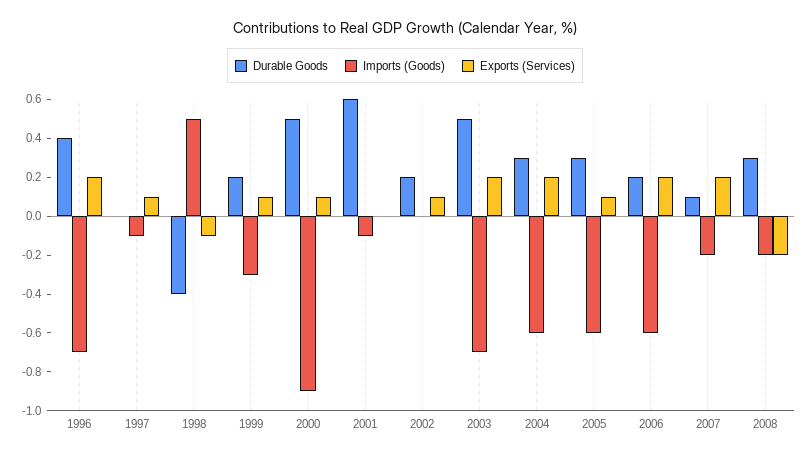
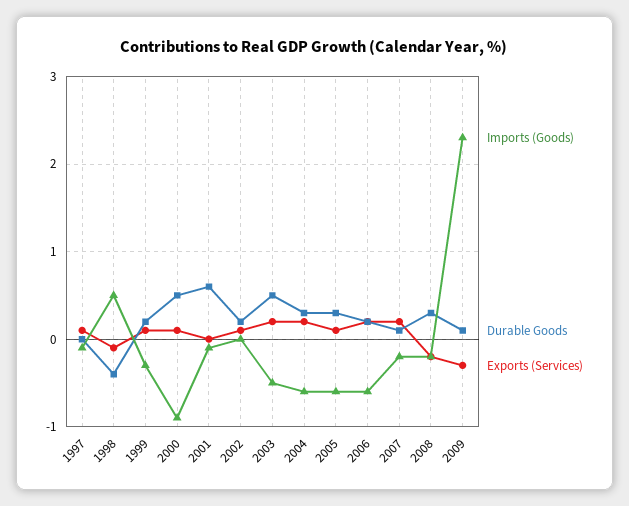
Durable Goods, 1996: 0.4 -> none
Imports (Goods), 1996: -0.7 -> none
Exports (Services), 1996: 0.2 -> none
Imports (Goods), 2003: -0.7 -> -0.5
Imports (Goods), 2009: none -> 2.3
Durable Goods, 2009: none -> 0.1
Exports (Services), 2009: none -> -0.3

